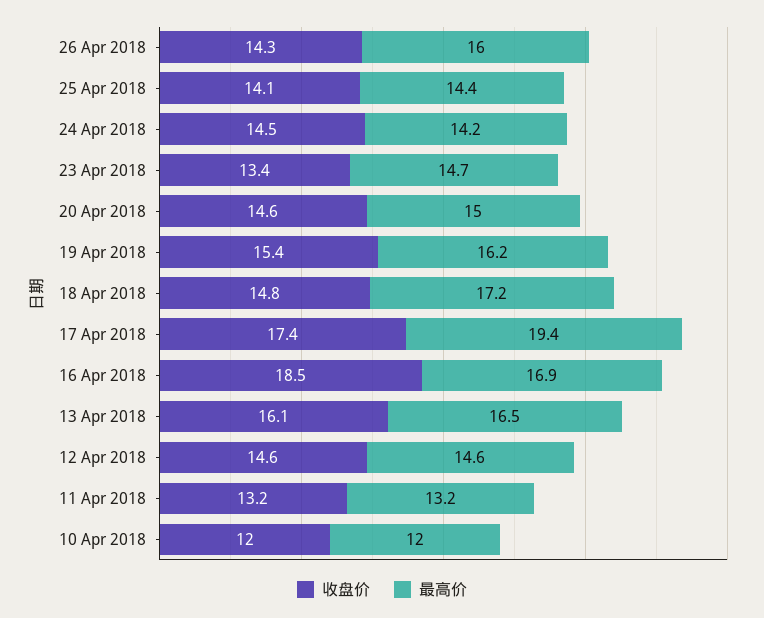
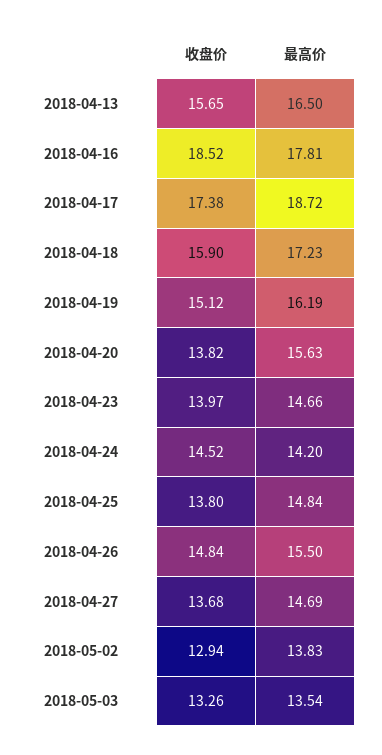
收盘价, 26 Apr 2018: 14.3 -> 14.84
最高价, 26 Apr 2018: 16 -> 15.5
收盘价, 25 Apr 2018: 14.1 -> 13.8
最高价, 25 Apr 2018: 14.4 -> 14.84
收盘价, 23 Apr 2018: 13.4 -> 13.97
收盘价, 20 Apr 2018: 14.6 -> 13.82
最高价, 20 Apr 2018: 15 -> 15.63
收盘价, 19 Apr 2018: 15.4 -> 15.12
收盘价, 18 Apr 2018: 14.8 -> 15.9
最高价, 17 Apr 2018: 19.4 -> 18.72
最高价, 16 Apr 2018: 16.9 -> 17.81
收盘价, 13 Apr 2018: 16.1 -> 15.65
收盘价, 12 Apr 2018: 14.6 -> none
最高价, 12 Apr 2018: 14.6 -> none
收盘价, 11 Apr 2018: 13.2 -> none
最高价, 11 Apr 2018: 13.2 -> none
收盘价, 10 Apr 2018: 12 -> none
最高价, 10 Apr 2018: 12 -> none
收盘价, 2018-04-27: none -> 13.68
最高价, 2018-04-27: none -> 14.69
收盘价, 2018-05-02: none -> 12.94
最高价, 2018-05-02: none -> 13.83
收盘价, 2018-05-03: none -> 13.26
最高价, 2018-05-03: none -> 13.54

